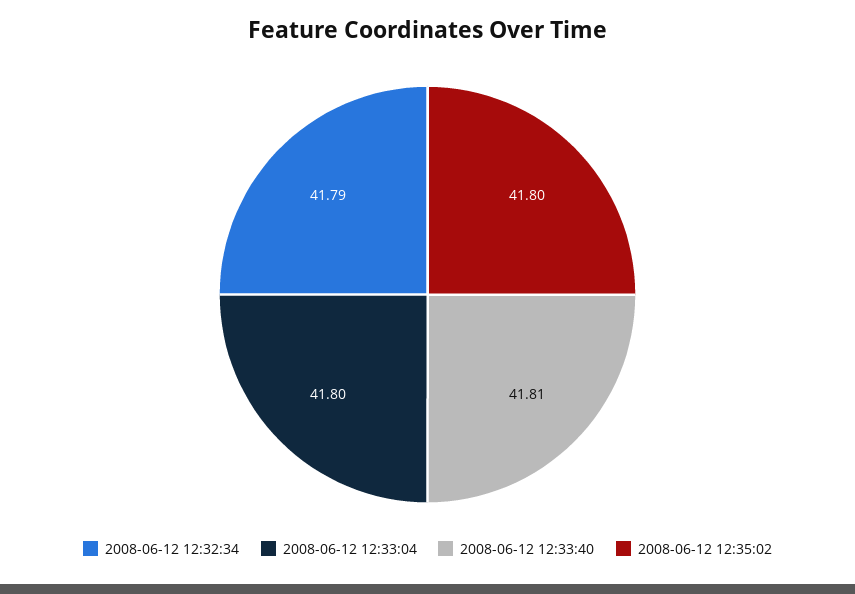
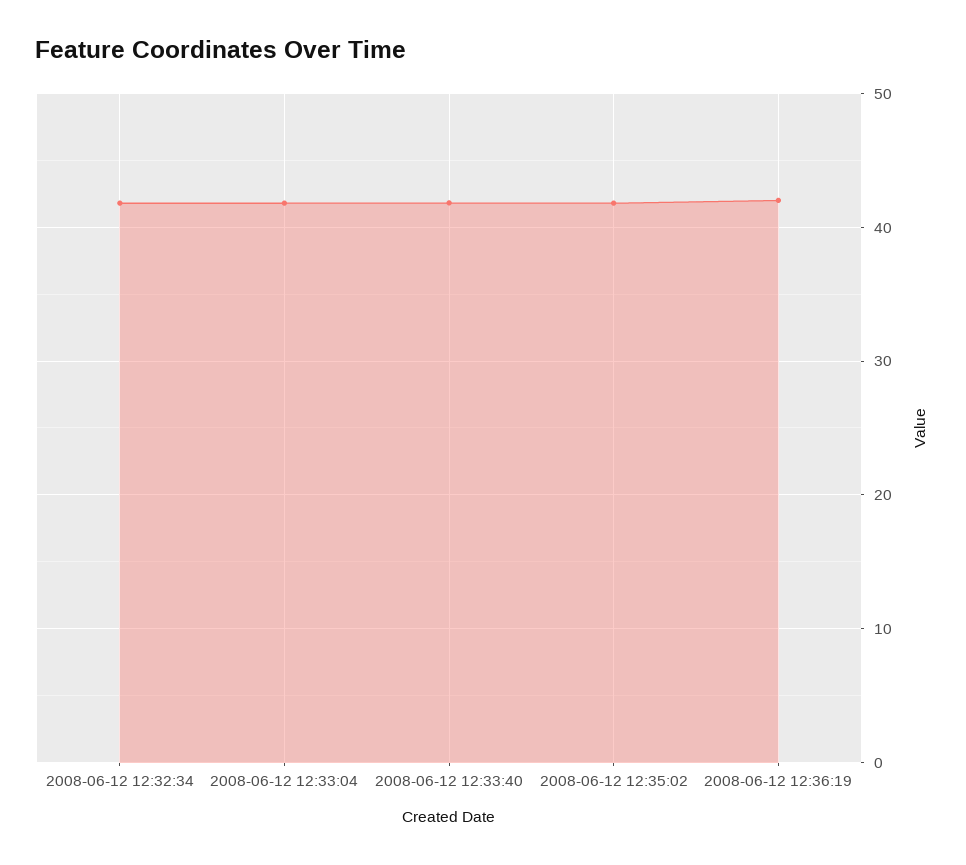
2008-06-12 12:36:19: none -> 42

